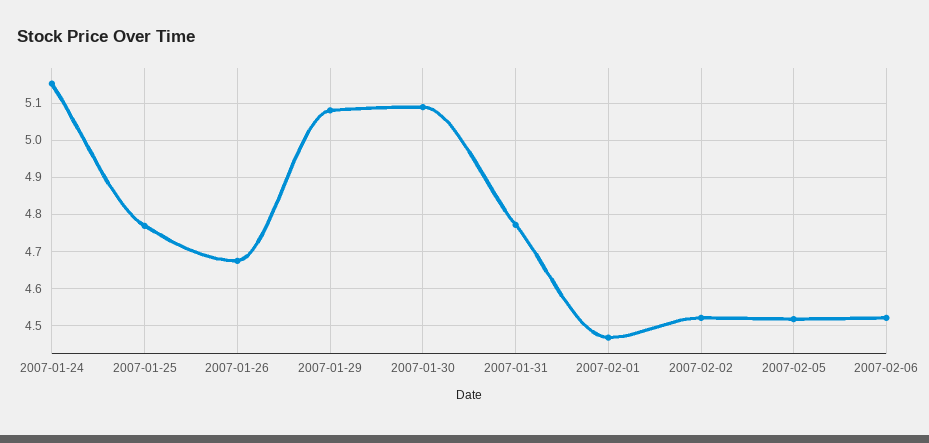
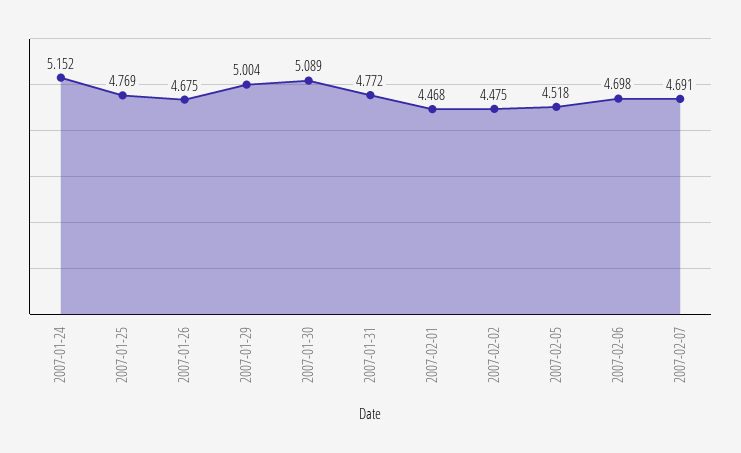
2007-01-29: 5.08 -> 5.004
2007-02-02: 4.52 -> 4.475
2007-02-06: 4.52 -> 4.698
2007-02-07: none -> 4.691

